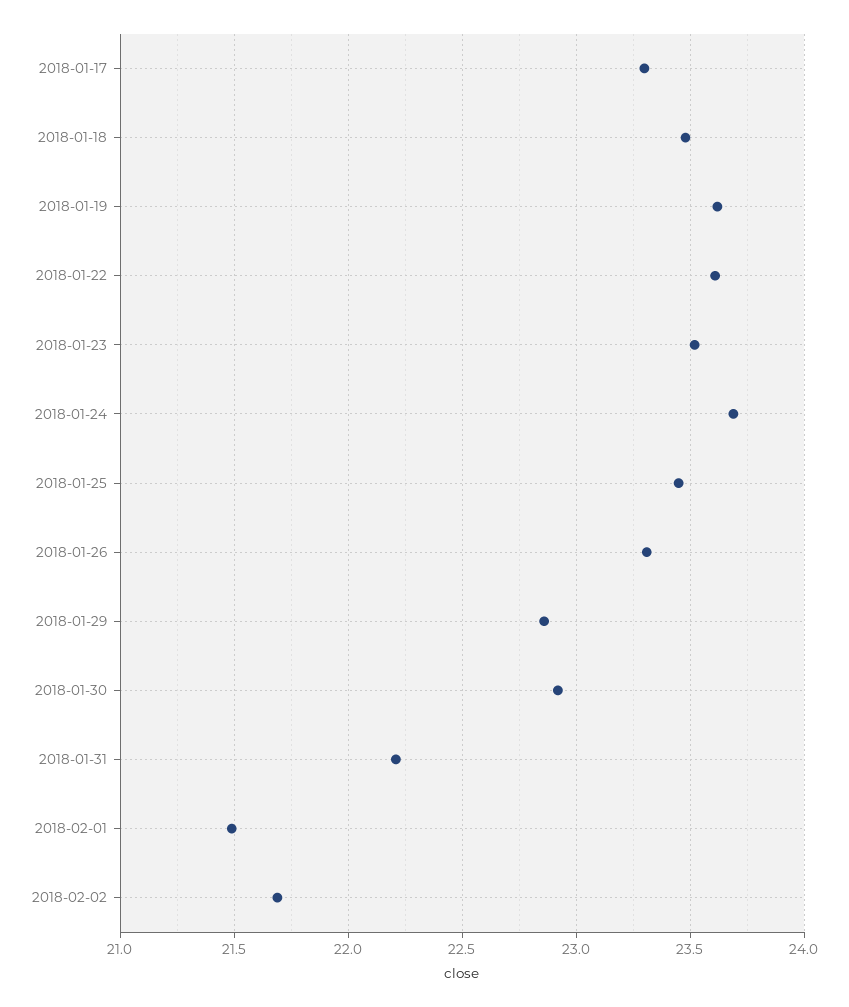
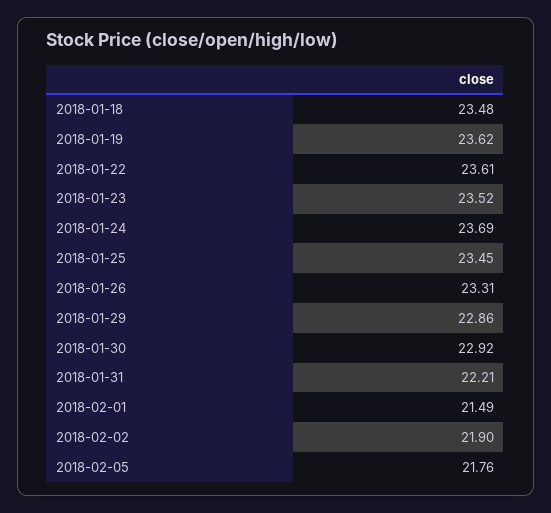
2018-01-17: 23.3 -> none
2018-02-02: 21.7 -> 21.9
2018-02-05: none -> 21.76

